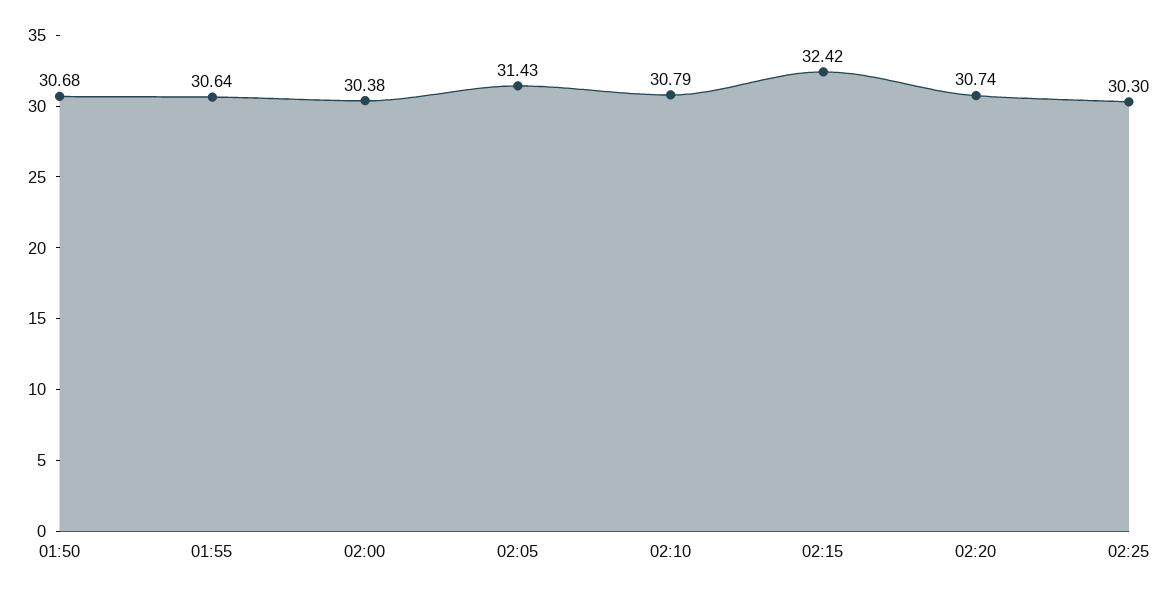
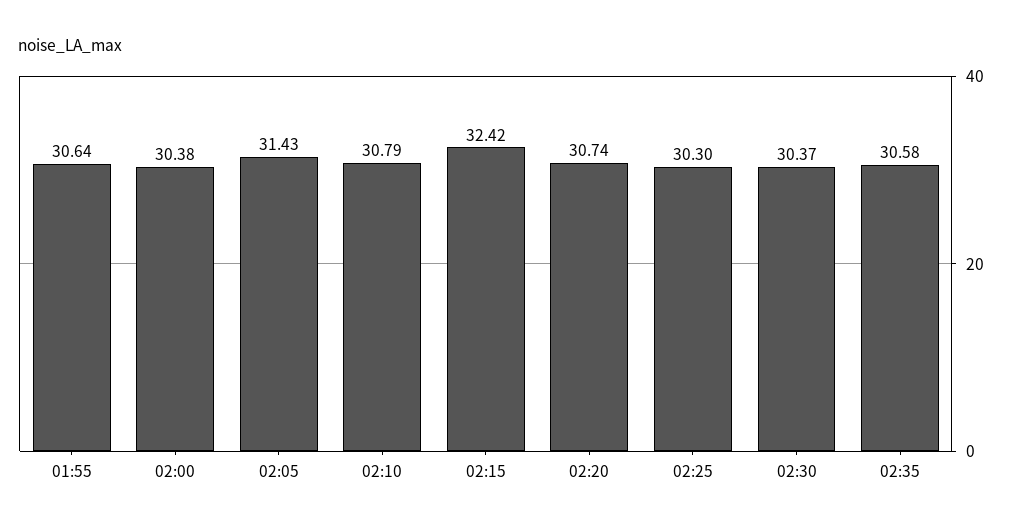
01:50: 30.68 -> none
02:30: none -> 30.37
02:35: none -> 30.58

